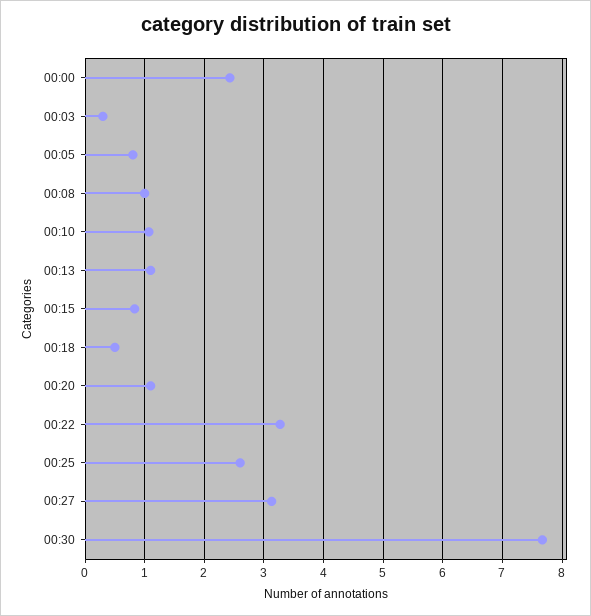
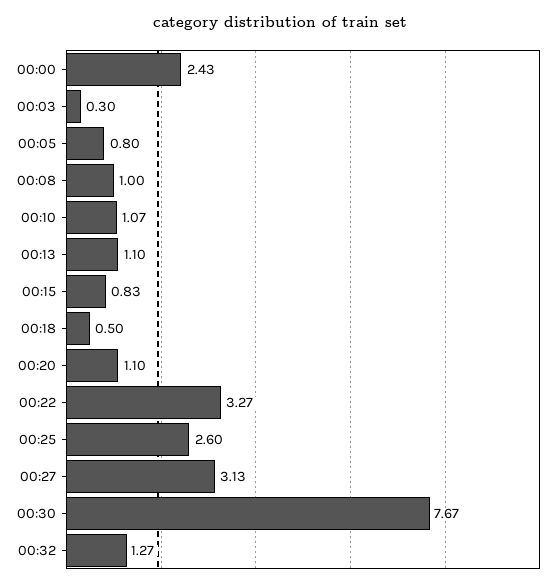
00:32: none -> 1.27

